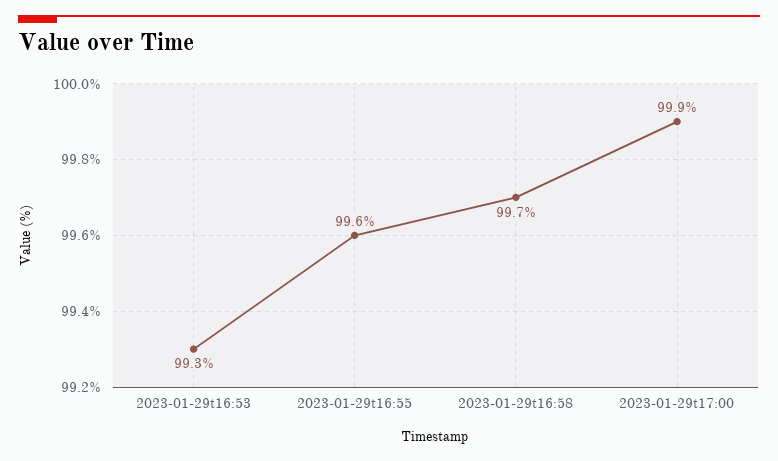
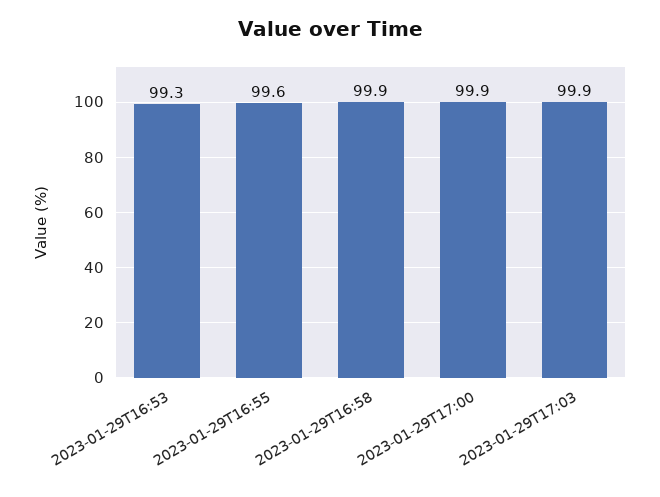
2023-01-29t16:58: 99.7 -> 99.9
2023-01-29T17:03: none -> 99.9

